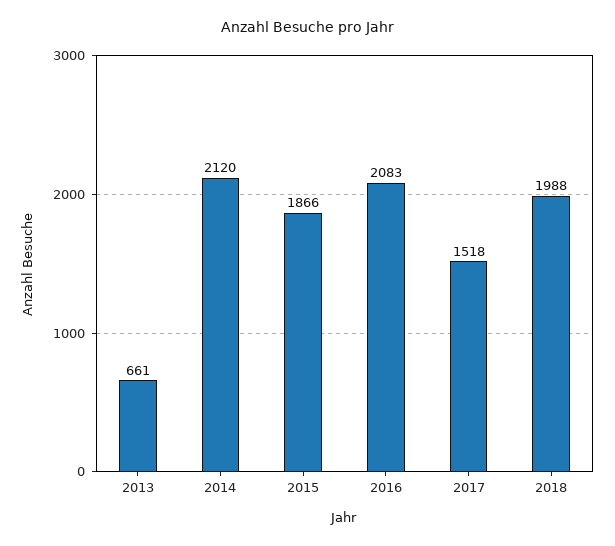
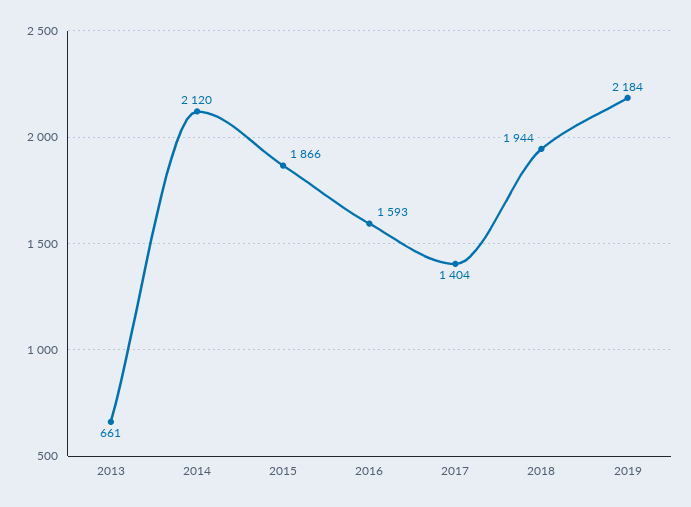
2016: 2083 -> 1593
2017: 1518 -> 1404
2018: 1988 -> 1944
2019: none -> 2184

